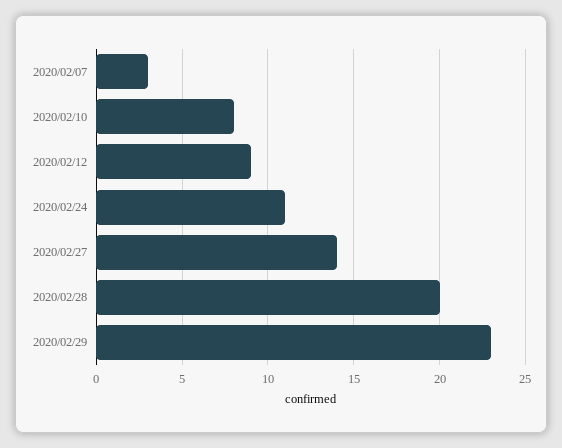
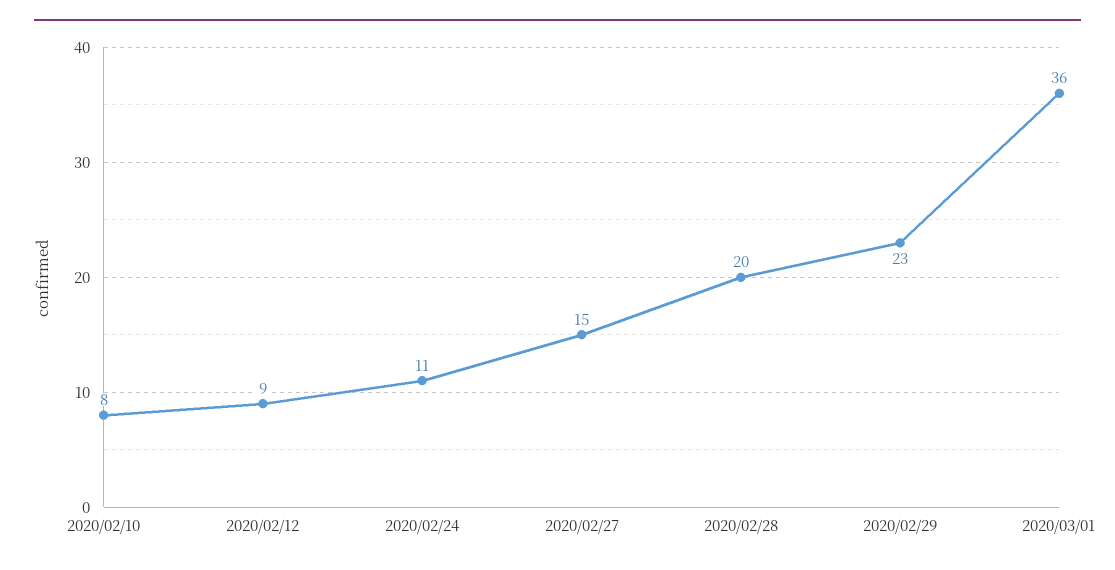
2020/02/07: 3 -> none
2020/02/27: 14 -> 15
2020/03/01: none -> 36

